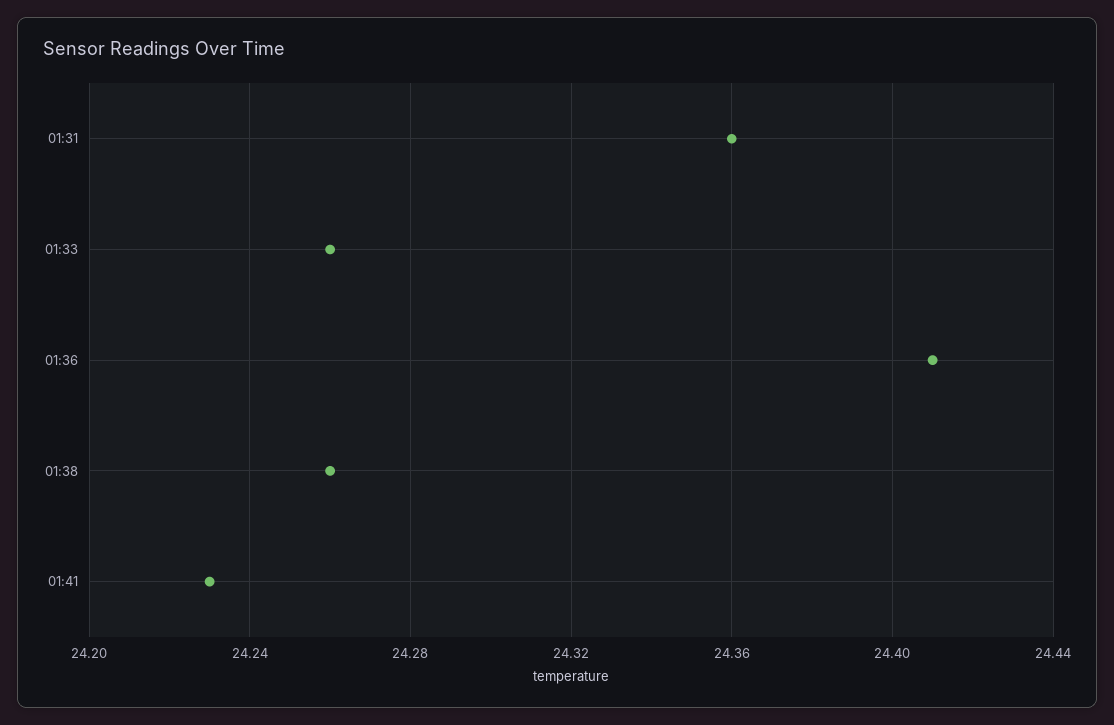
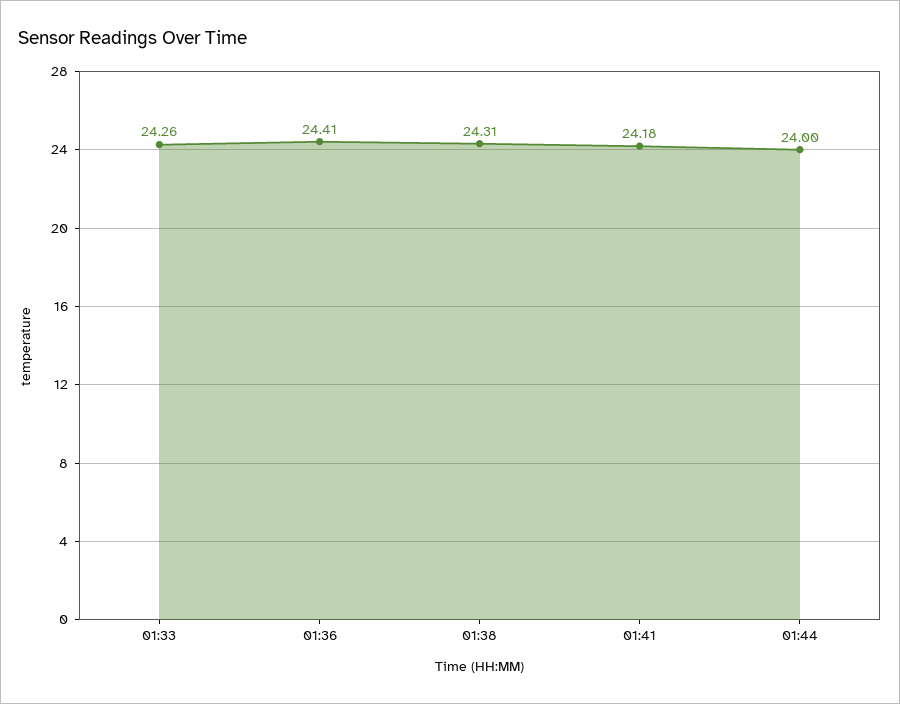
01:31: 24.36 -> none
01:38: 24.26 -> 24.31
01:41: 24.23 -> 24.18
01:44: none -> 24

